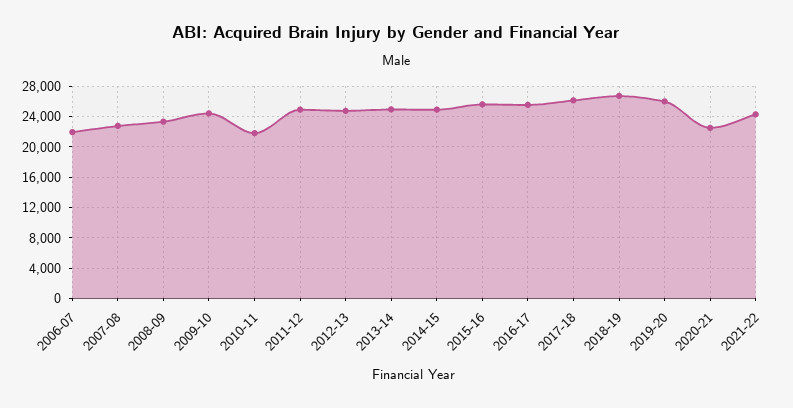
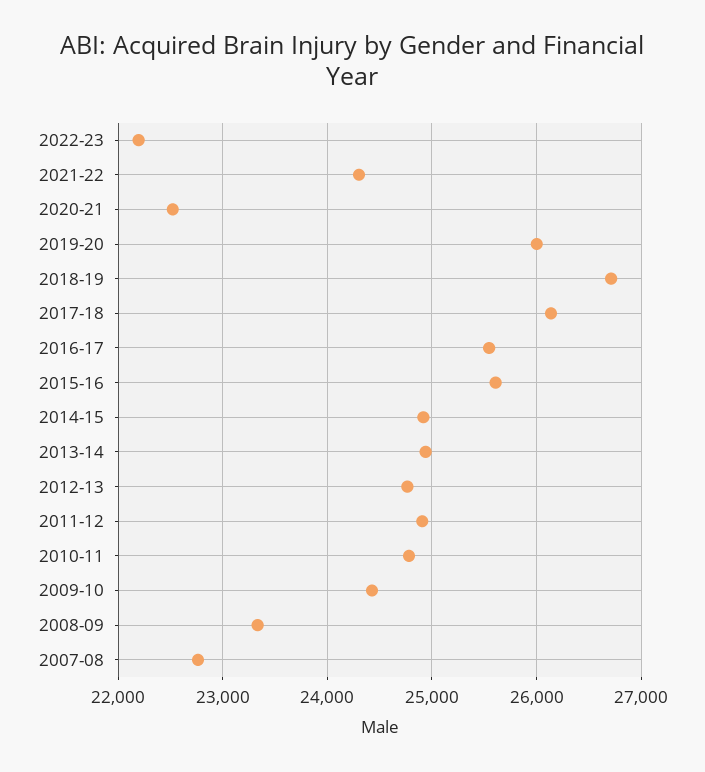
2006-07: 22000 -> none
2010-11: 22000 -> 24800
2022-23: none -> 22200

